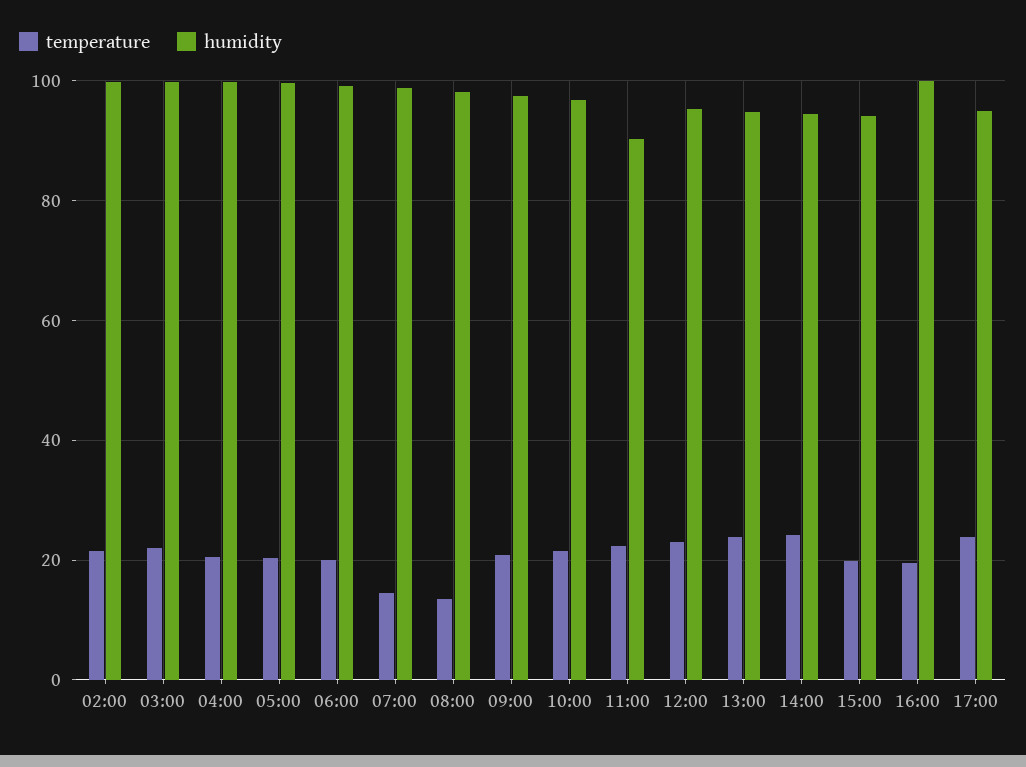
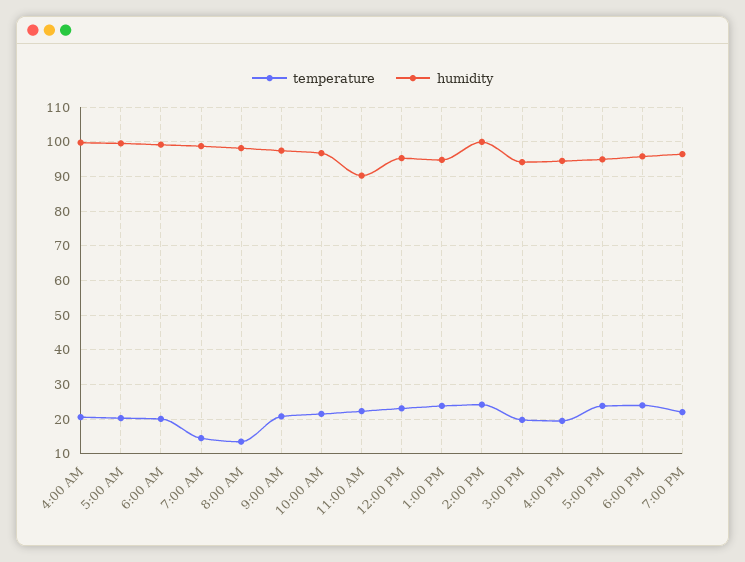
temperature, 02:00: 22 -> none
humidity, 02:00: 100 -> none
temperature, 03:00: 22 -> none
humidity, 03:00: 100 -> none
humidity, 14:00: 94 -> 100
humidity, 16:00: 100 -> 94
temperature, 6:00 PM: none -> 24
humidity, 6:00 PM: none -> 96
temperature, 7:00 PM: none -> 22
humidity, 7:00 PM: none -> 96

